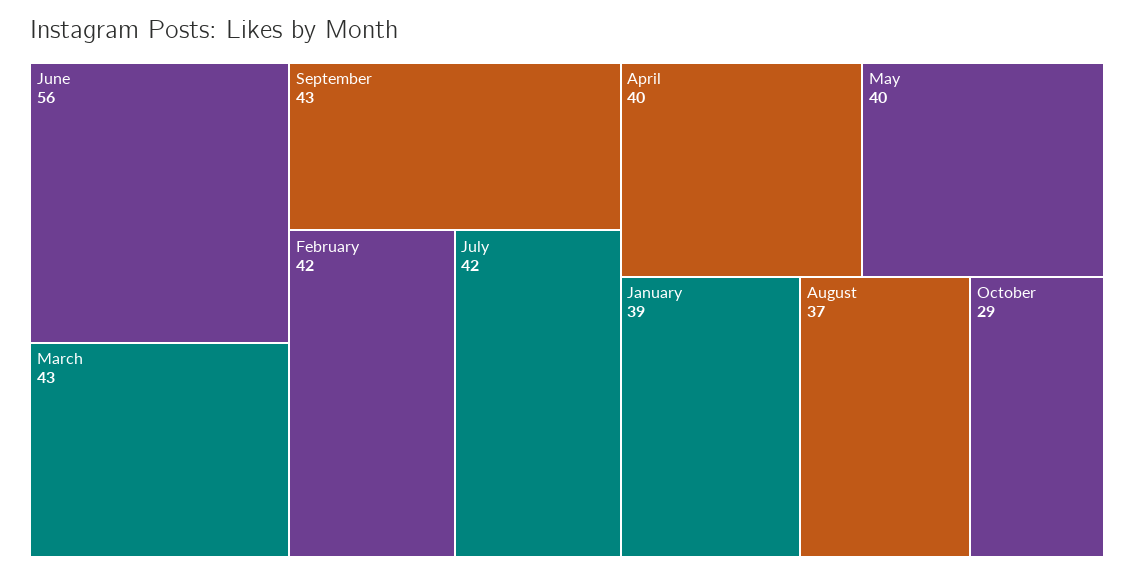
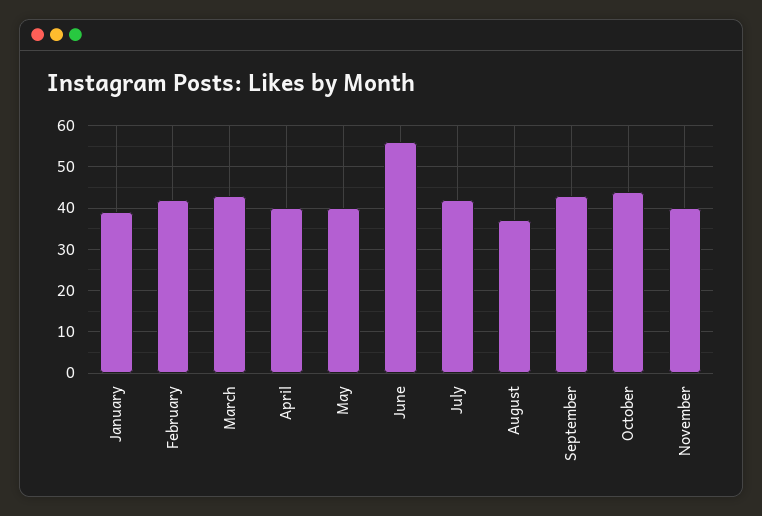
October: 29 -> 45
November: none -> 40

